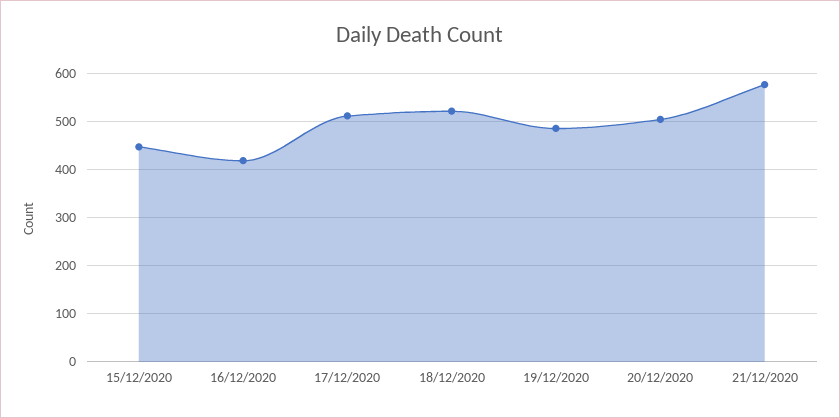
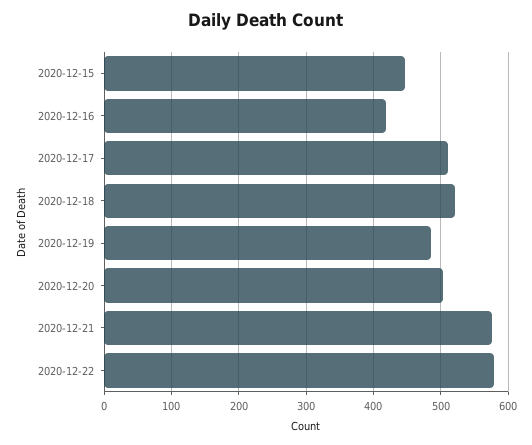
2020-12-22: none -> 580

